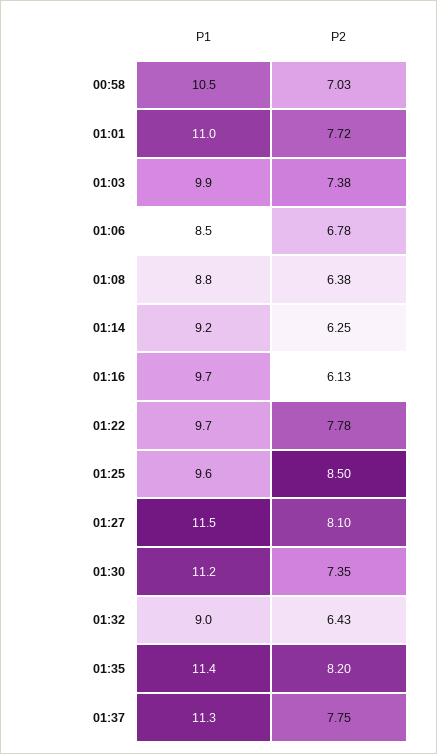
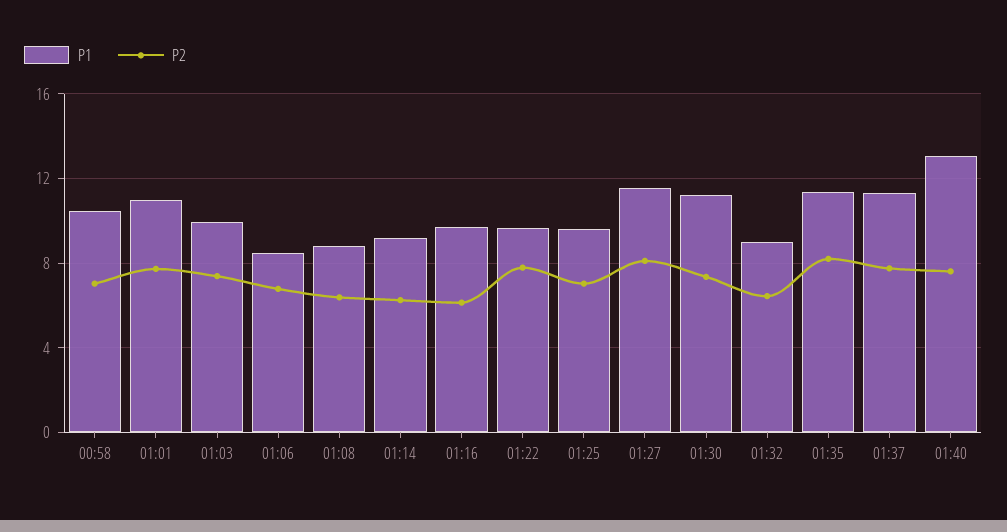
P2, 01:25: 8.5 -> 7
P1, 01:40: none -> 13
P2, 01:40: none -> 7.5

